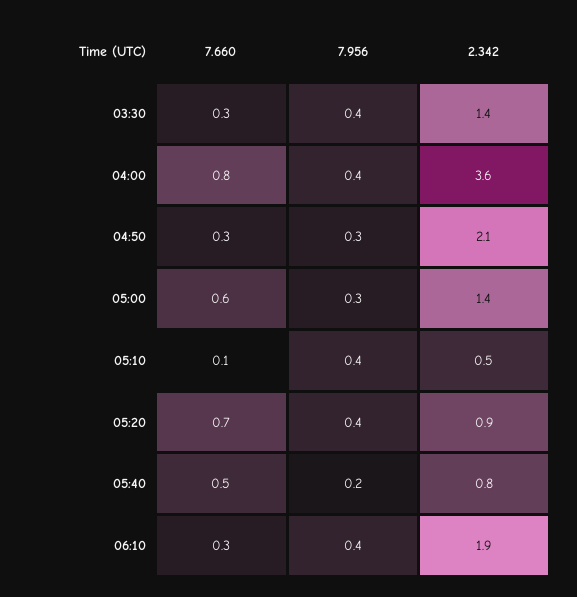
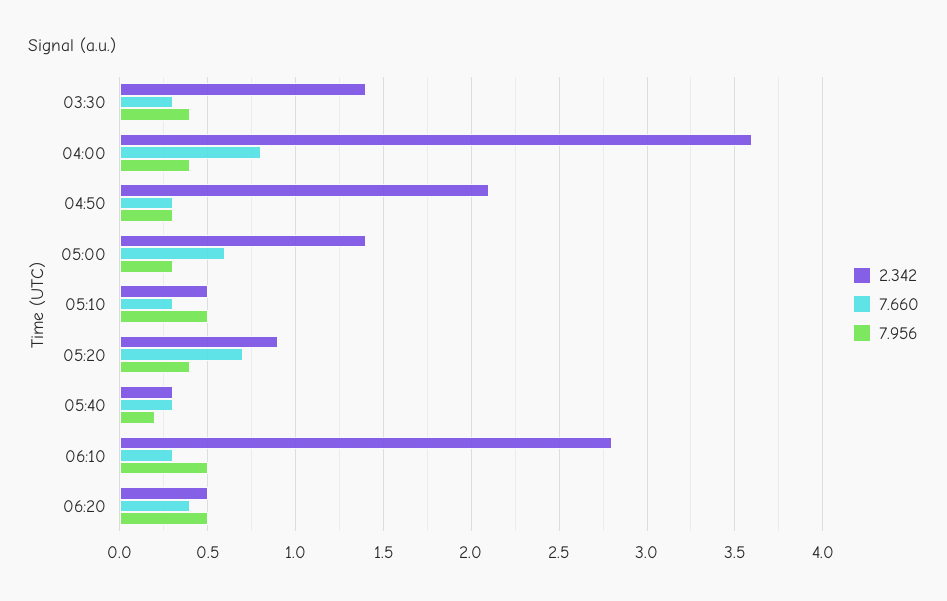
7.660, 05:10: 0.1 -> 0.3
7.956, 05:10: 0.4 -> 0.5
7.660, 05:40: 0.5 -> 0.3
2.342, 05:40: 0.8 -> 0.3
7.956, 06:10: 0.4 -> 0.5
2.342, 06:10: 1.9 -> 2.8
2.342, 06:20: none -> 0.5
7.660, 06:20: none -> 0.4
7.956, 06:20: none -> 0.5

